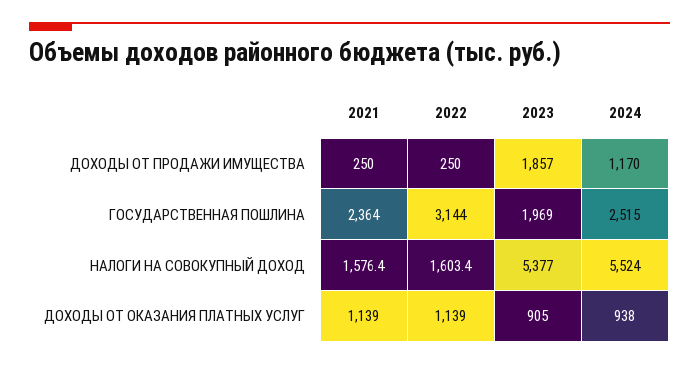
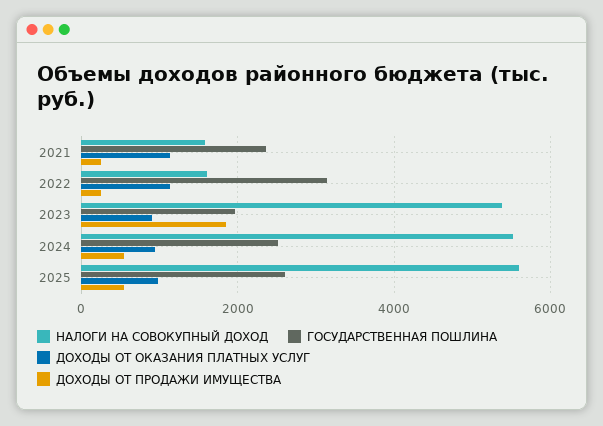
ДОХОДЫ ОТ ПРОДАЖИ ИМУЩЕСТВА, 2024: 1170 -> 600
НАЛОГИ НА СОВОКУПНЫЙ ДОХОД, 2025: none -> 5600
ГОСУДАРСТВЕННАЯ ПОШЛИНА, 2025: none -> 2600
ДОХОДЫ ОТ ОКАЗАНИЯ ПЛАТНЫХ УСЛУГ, 2025: none -> 1000
ДОХОДЫ ОТ ПРОДАЖИ ИМУЩЕСТВА, 2025: none -> 600

